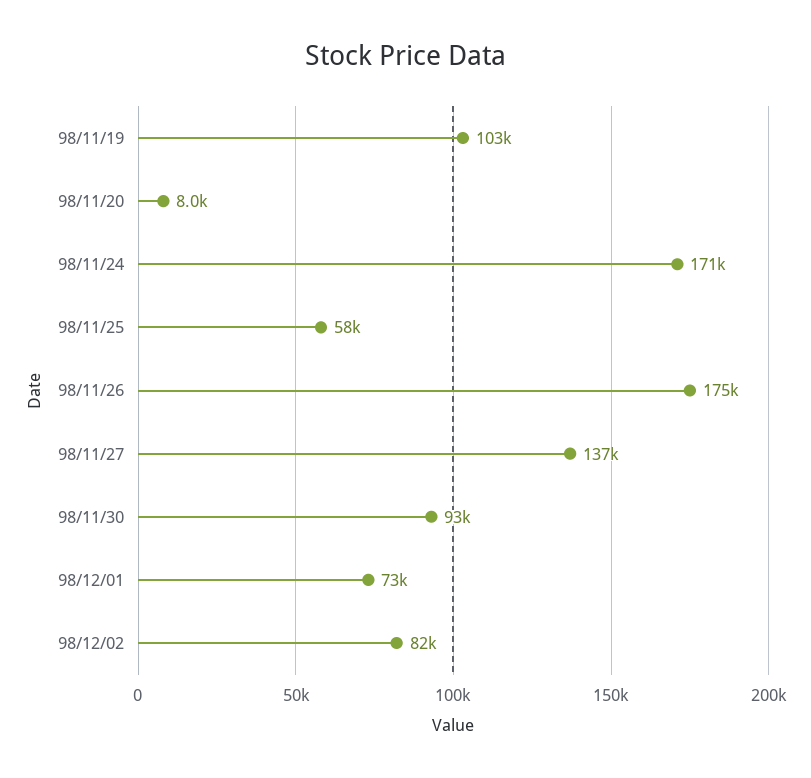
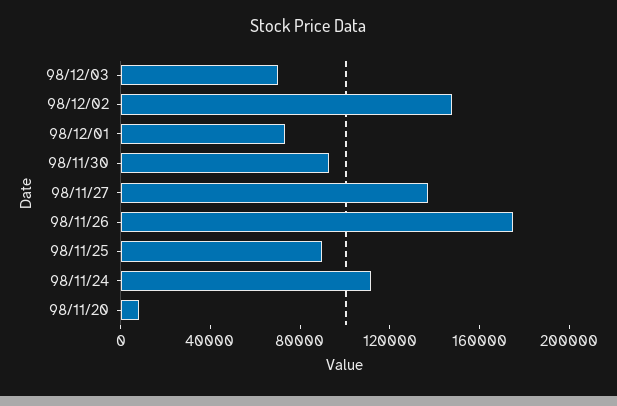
98/11/19: 103000 -> none
98/11/24: 171000 -> 110000
98/11/25: 58000 -> 90000
98/12/02: 82000 -> 150000
98/12/03: none -> 70000

